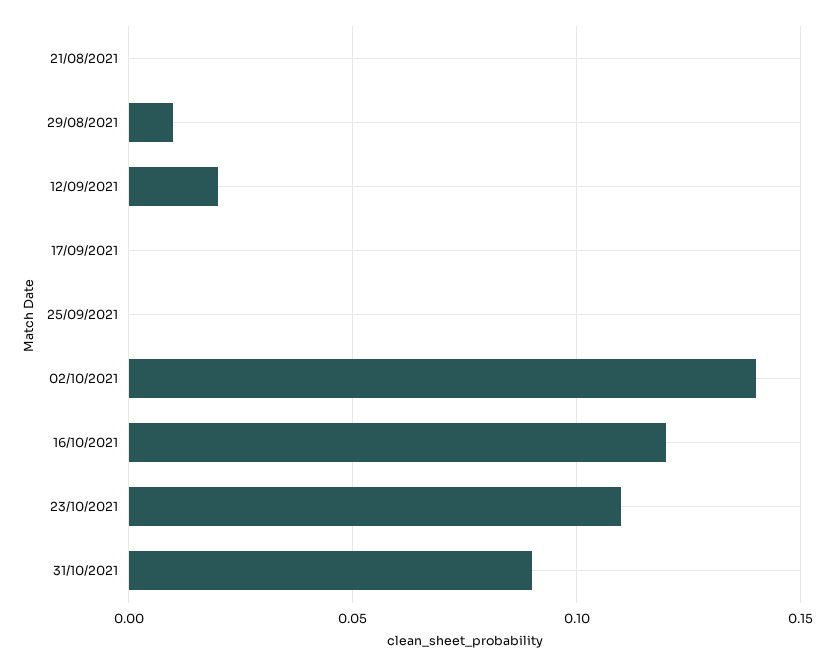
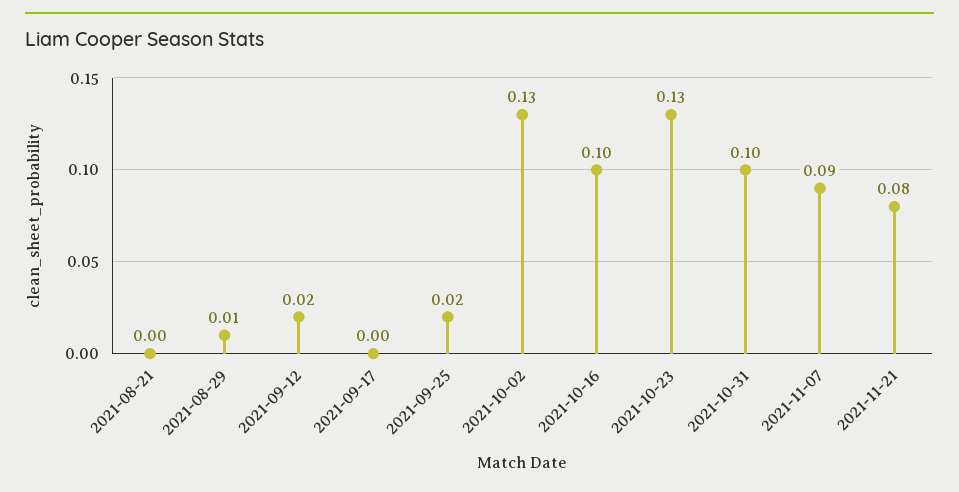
25/09/2021: 0 -> 0.02
02/10/2021: 0.14 -> 0.13
16/10/2021: 0.12 -> 0.1
23/10/2021: 0.11 -> 0.13
31/10/2021: 0.09 -> 0.1
2021-11-07: none -> 0.09
2021-11-21: none -> 0.08

